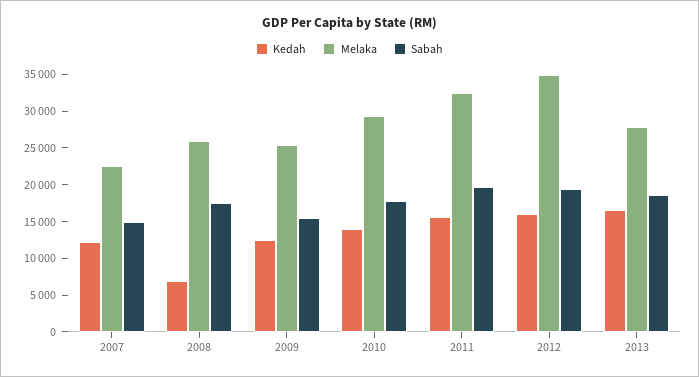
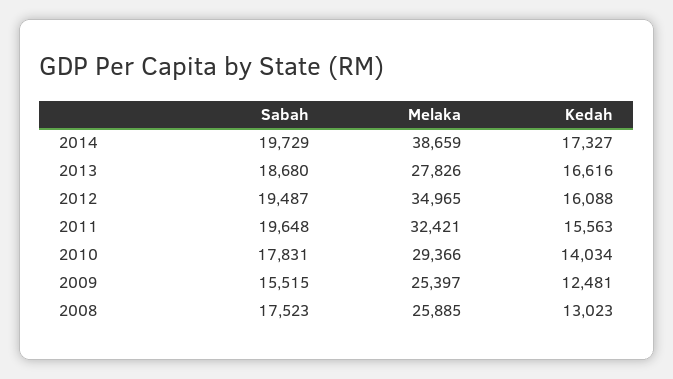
Kedah, 2007: 12500 -> none
Melaka, 2007: 22500 -> none
Sabah, 2007: 15000 -> none
Kedah, 2008: 7500 -> 13023
Sabah, 2014: none -> 19729
Melaka, 2014: none -> 38659
Kedah, 2014: none -> 17327

